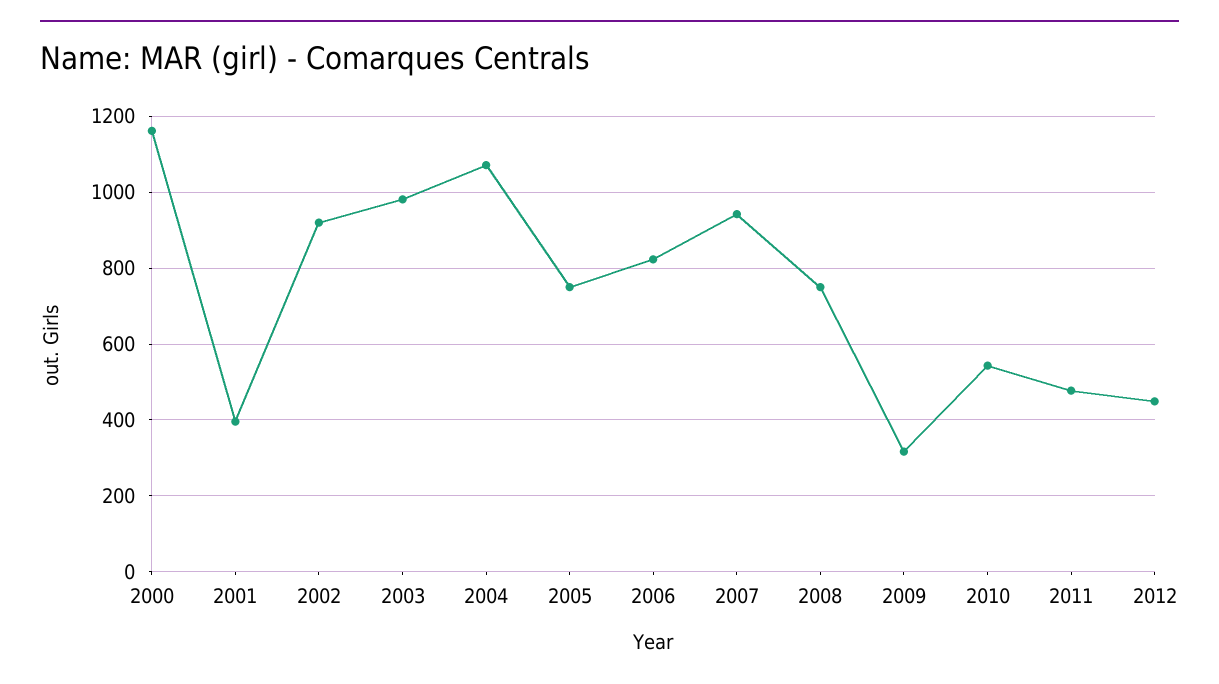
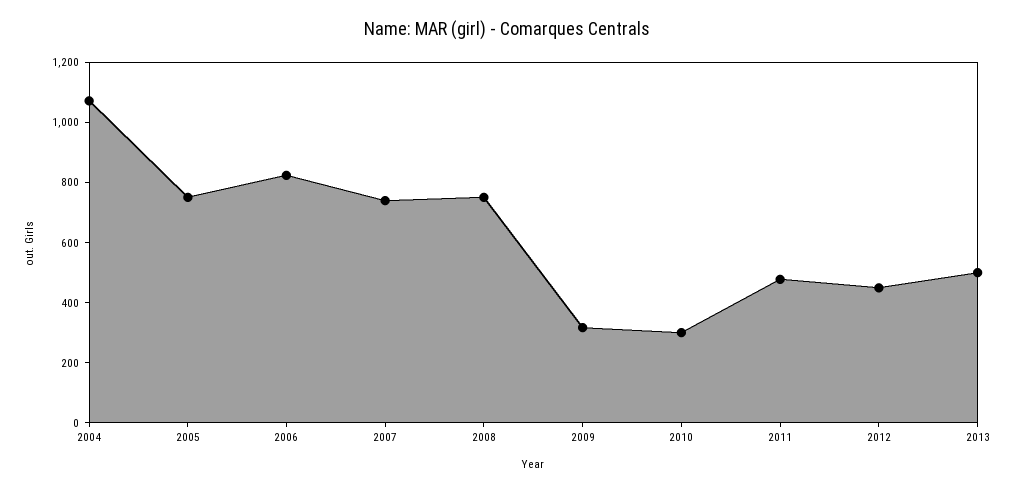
2000: 1160 -> none
2001: 400 -> none
2002: 920 -> none
2003: 980 -> none
2007: 940 -> 750
2010: 540 -> 300
2013: none -> 500

